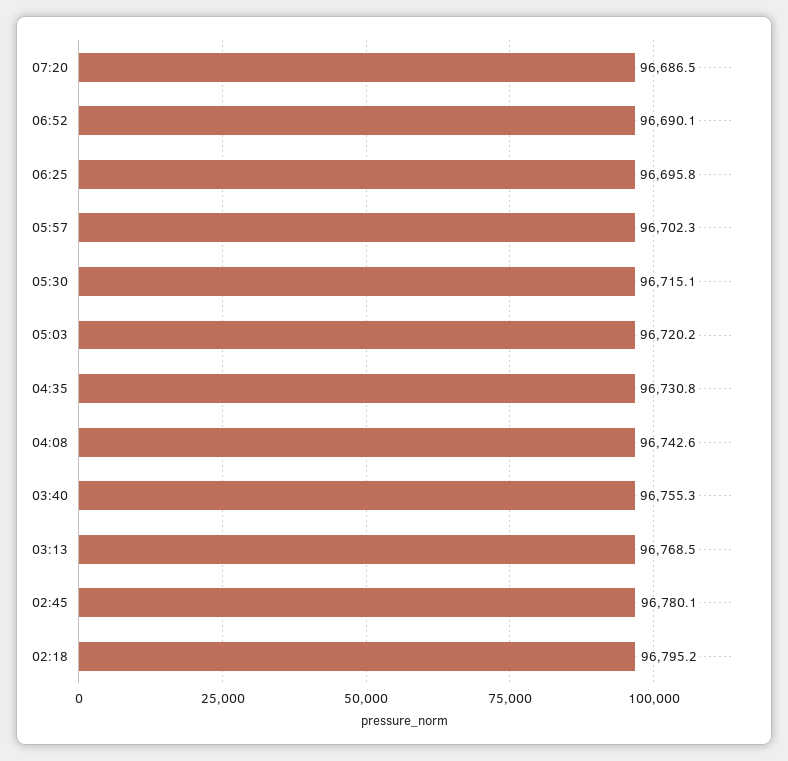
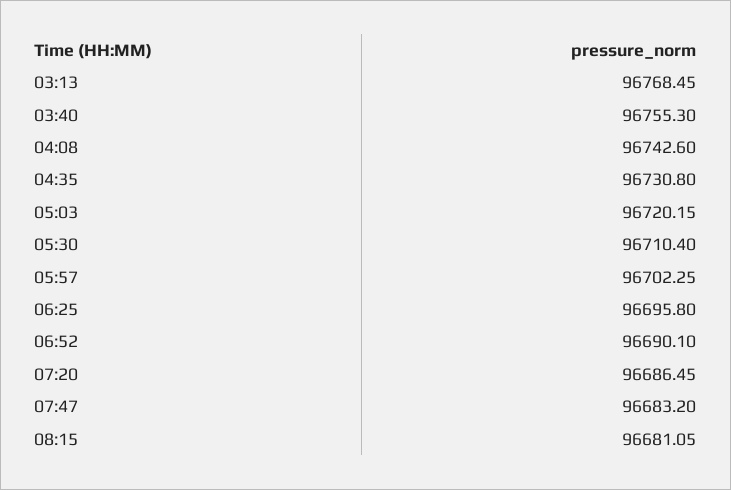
05:30: 96715.1 -> 96710.4
02:45: 96780.1 -> none
02:18: 96795.2 -> none
07:47: none -> 96683.2
08:15: none -> 96681.05

